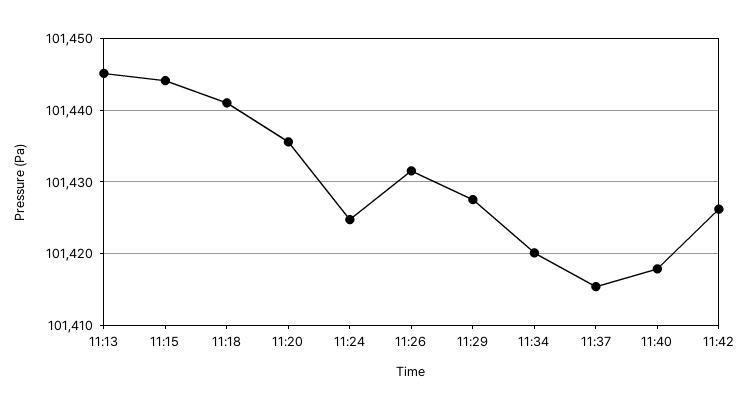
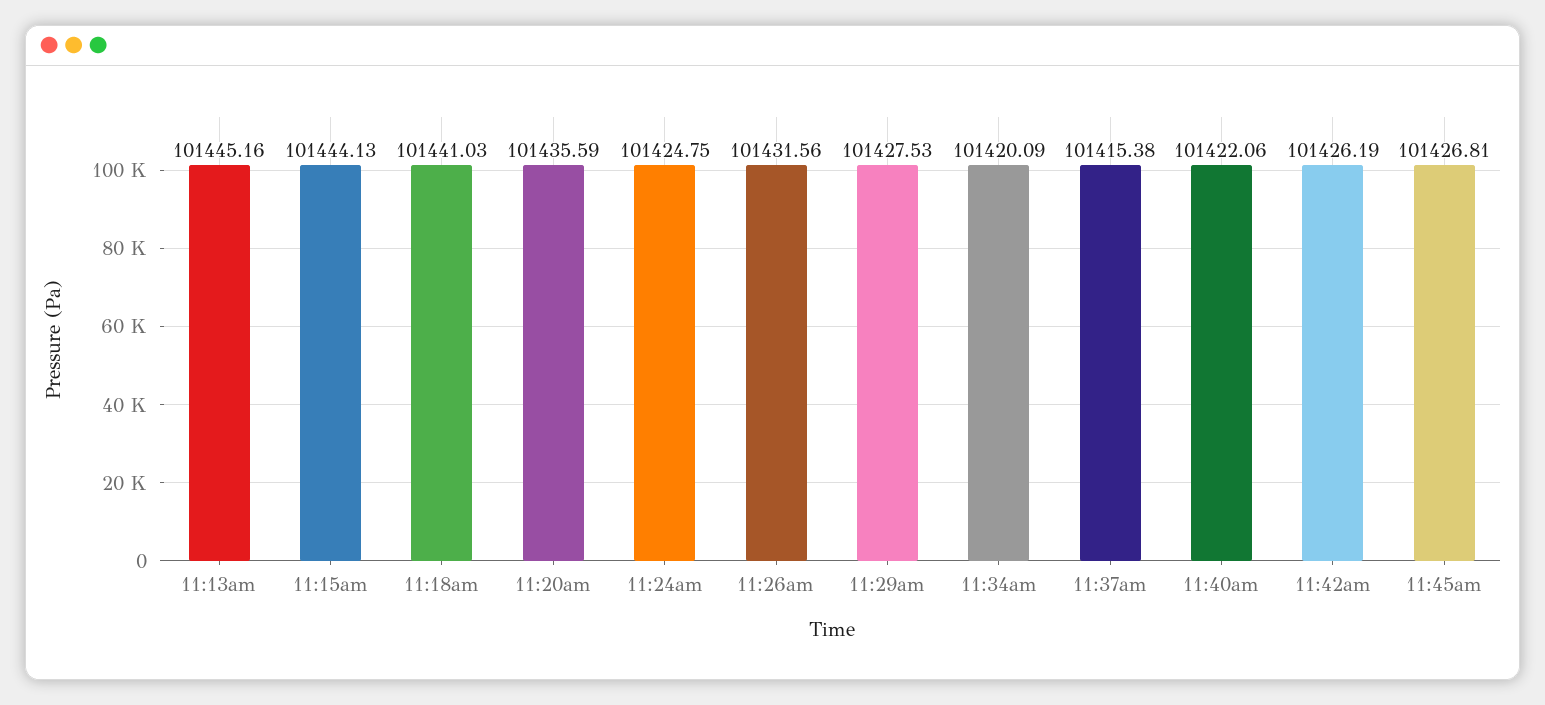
11:40: 101418 -> 101422.06
11:45am: none -> 101426.81

